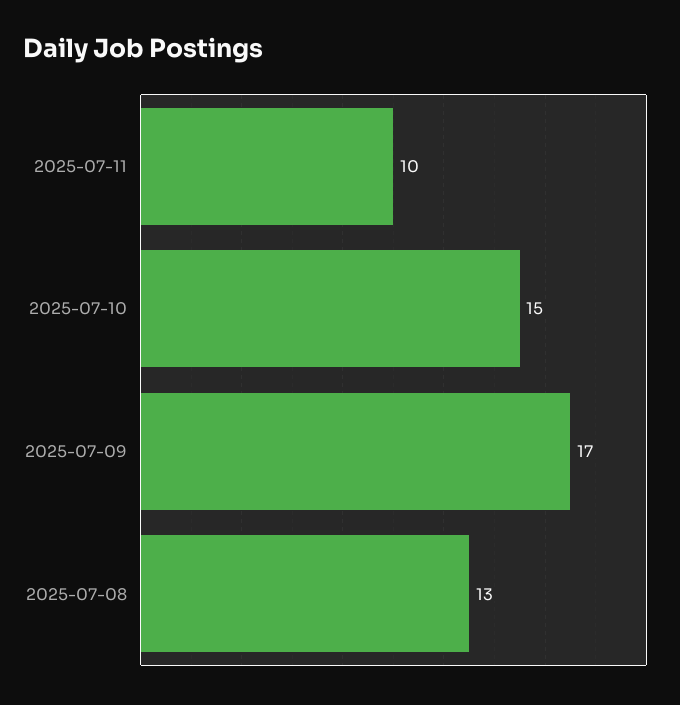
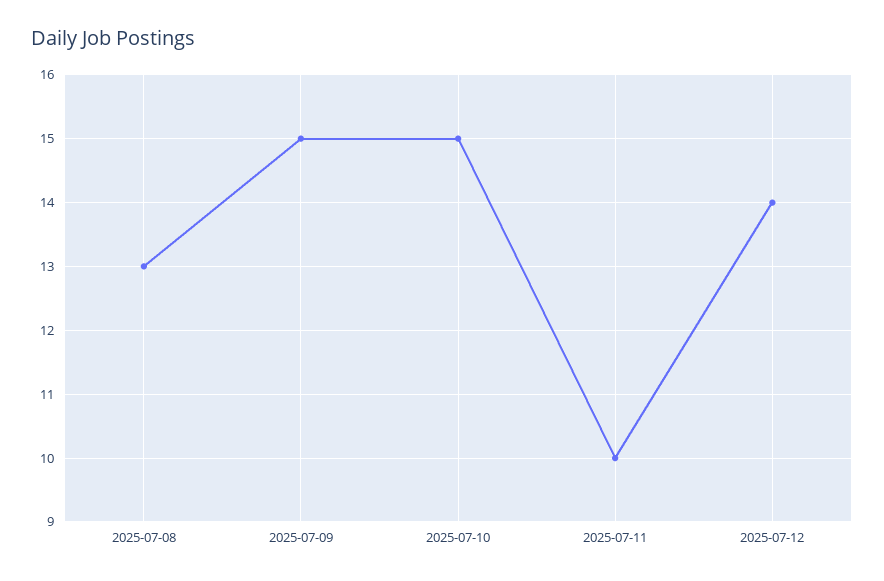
2025-07-09: 17 -> 15
2025-07-12: none -> 14

